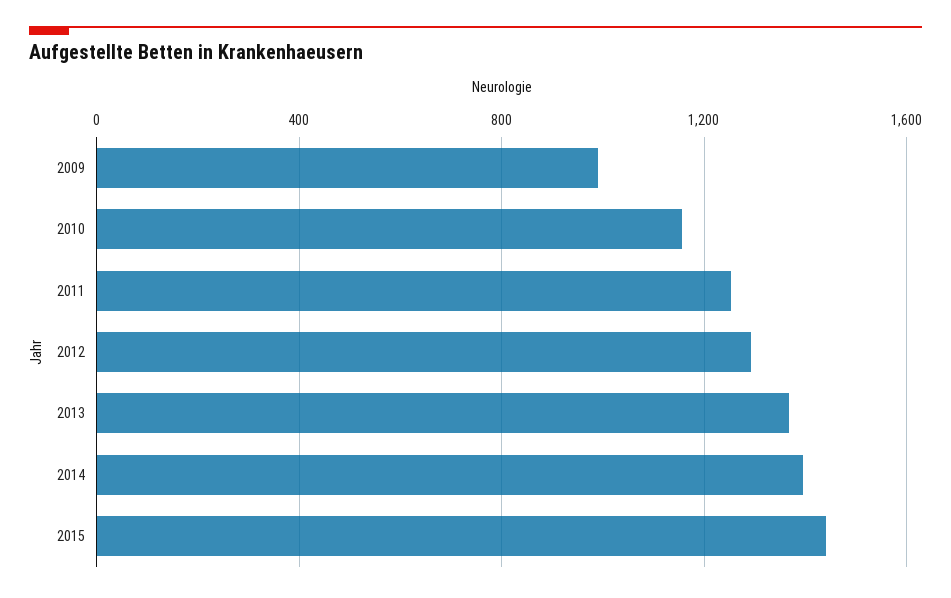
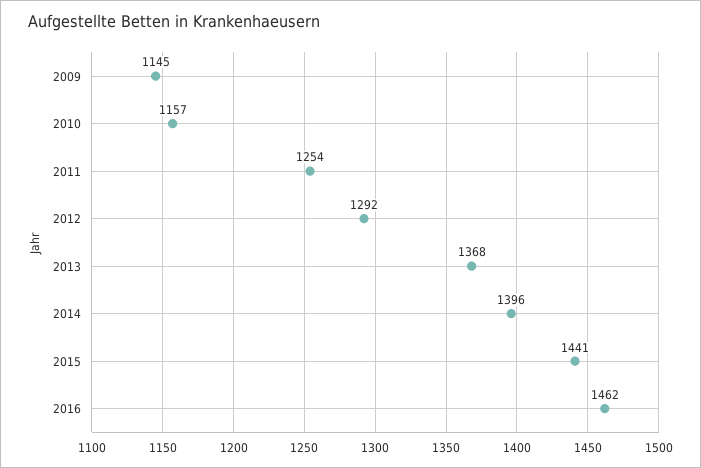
2009: 1000 -> 1145
2016: none -> 1462

